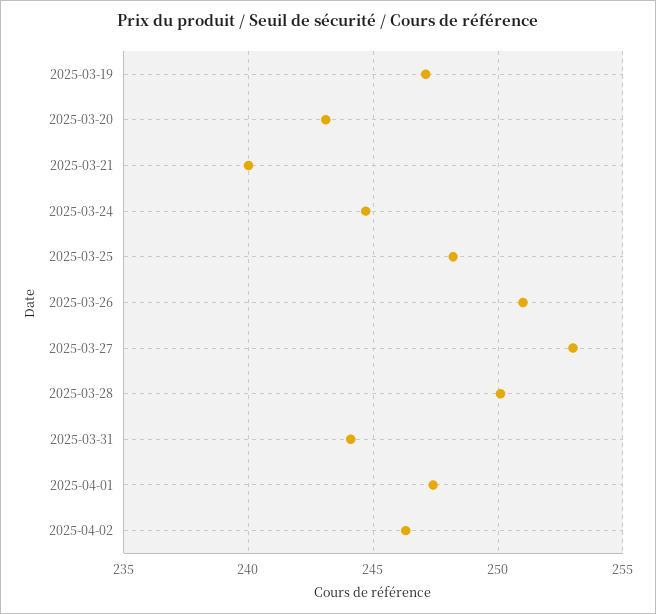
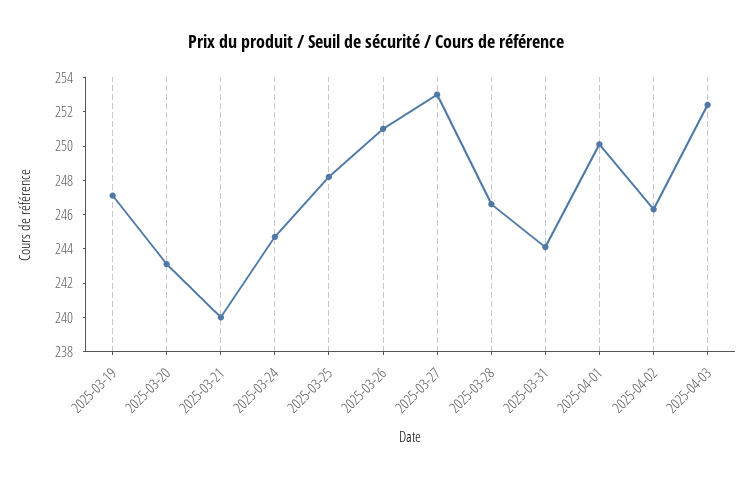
2025-03-28: 250 -> 246.5
2025-04-01: 247.5 -> 250
2025-04-03: none -> 252.5

